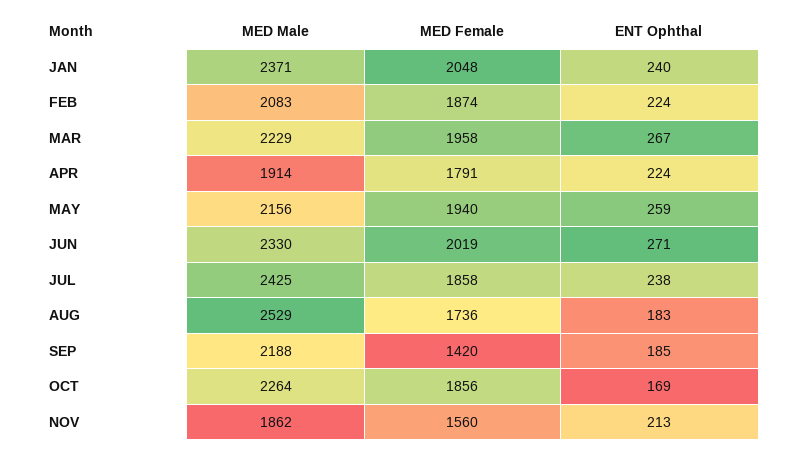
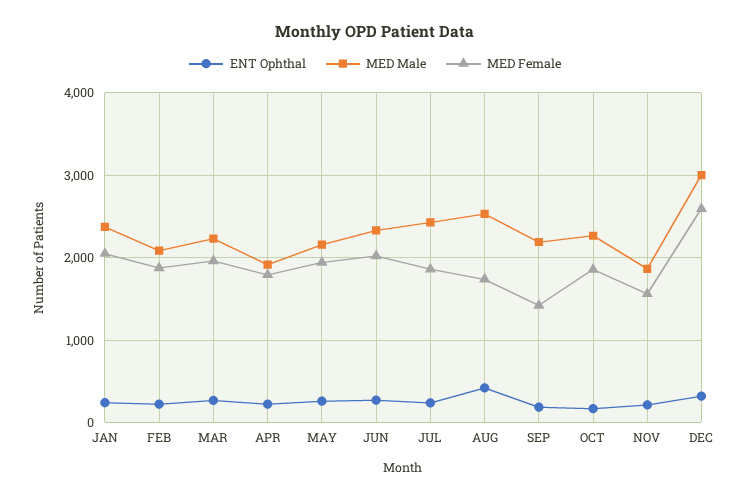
ENT Ophthal, AUG: 183 -> 400
ENT Ophthal, DEC: none -> 300
MED Male, DEC: none -> 3000
MED Female, DEC: none -> 2600

